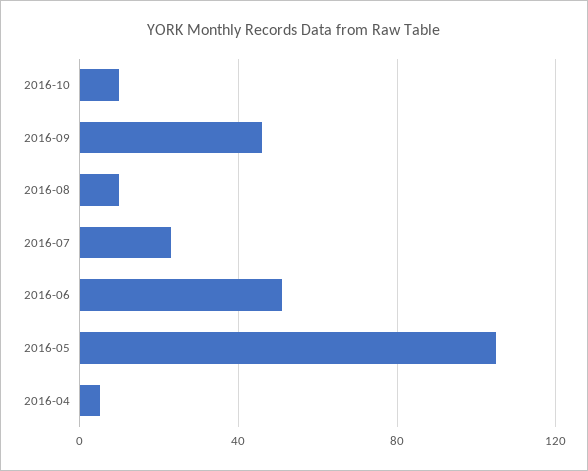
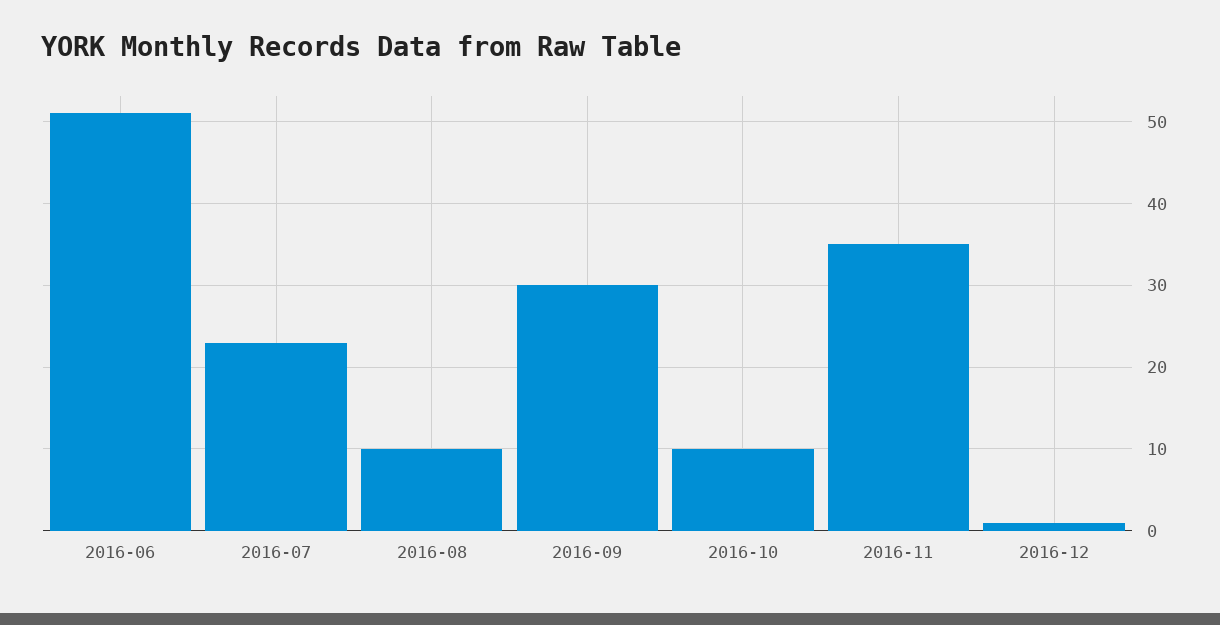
2016-09: 45 -> 30
2016-05: 105 -> none
2016-04: 5 -> none
2016-11: none -> 35
2016-12: none -> 1

